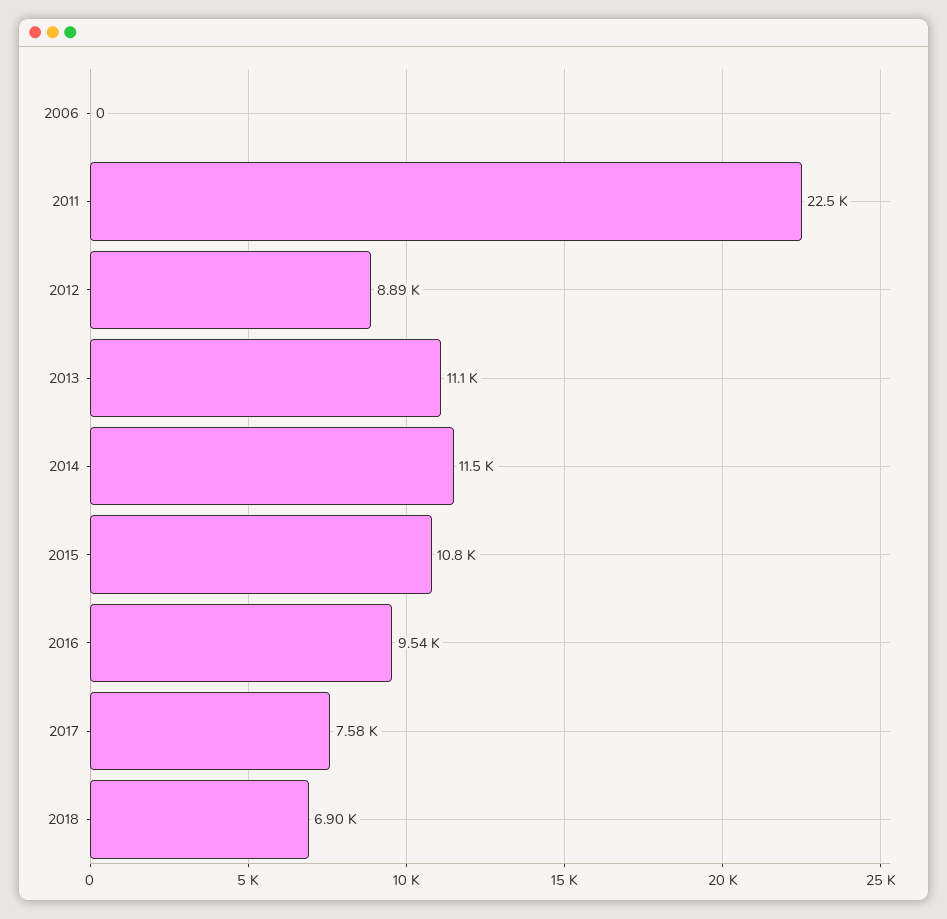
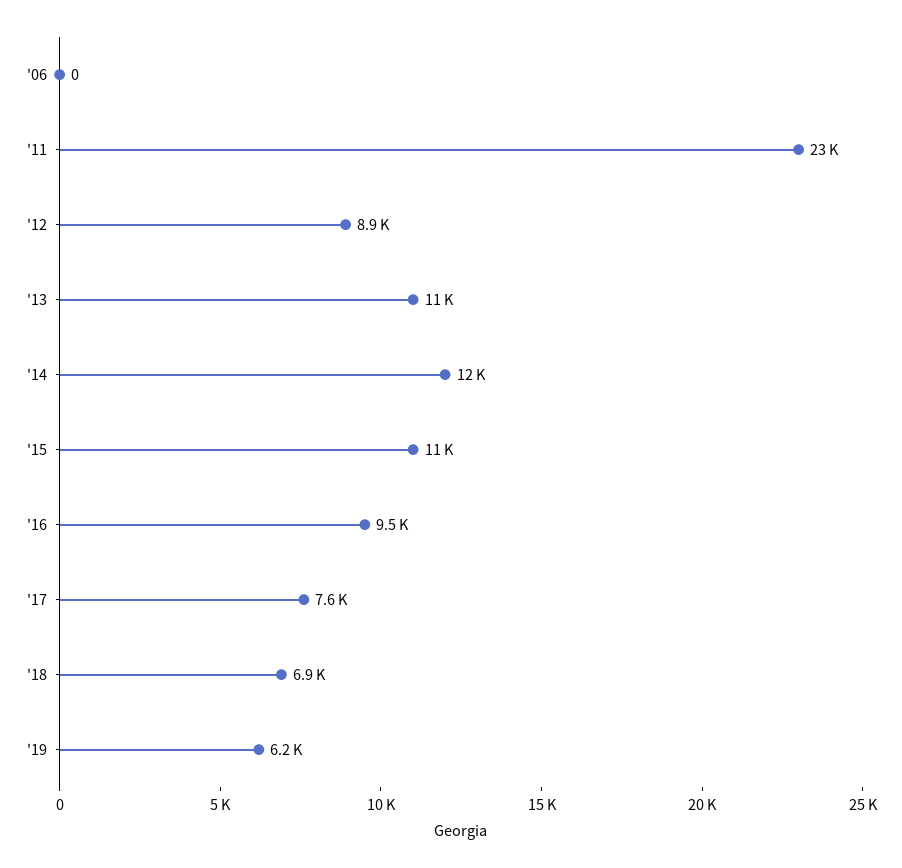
'19: none -> 6200

